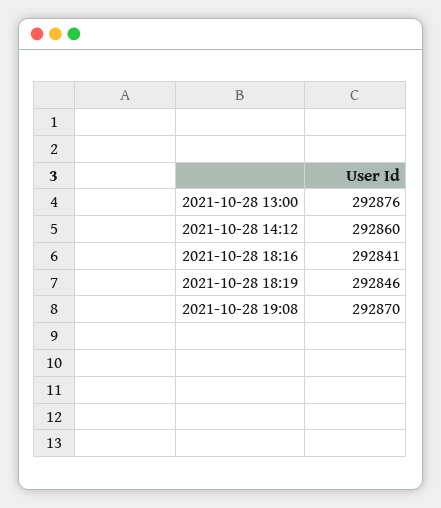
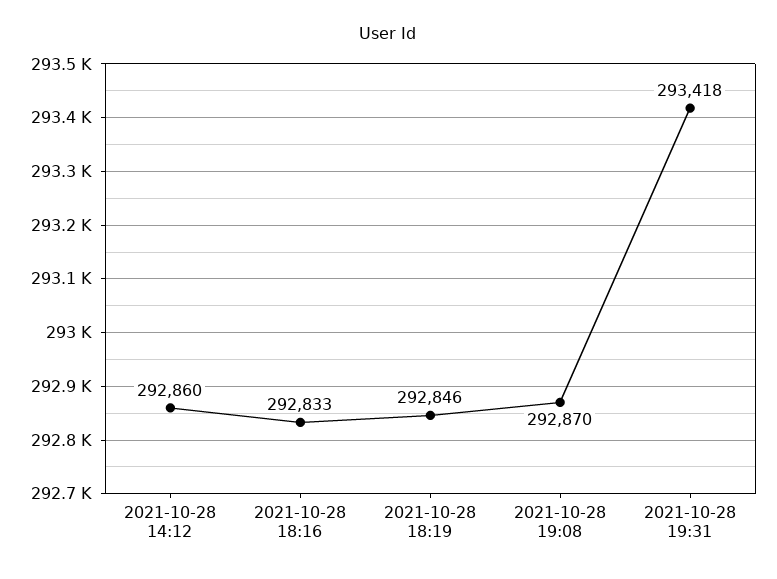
2021-10-28 13:00: 292876 -> none
2021-10-28 18:16: 292841 -> 292833
2021-10-28 19:31: none -> 293418

